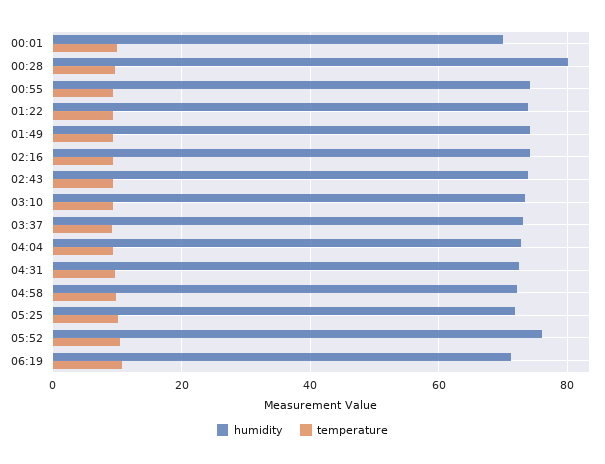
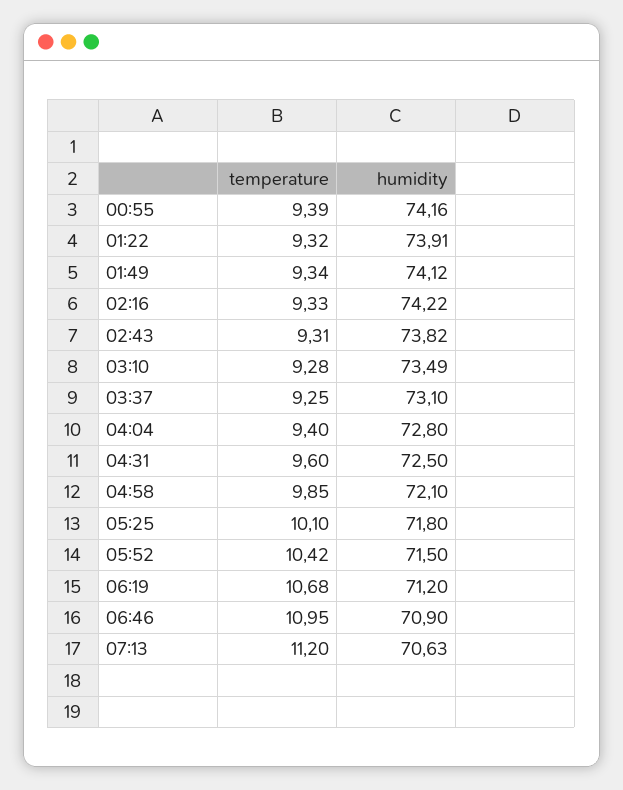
humidity, 00:01: 70 -> none
temperature, 00:01: 10 -> none
humidity, 00:28: 80 -> none
temperature, 00:28: 10 -> none
humidity, 05:52: 76 -> 71.5
temperature, 06:46: none -> 10.95
humidity, 06:46: none -> 70.9
temperature, 07:13: none -> 11.2
humidity, 07:13: none -> 70.63

